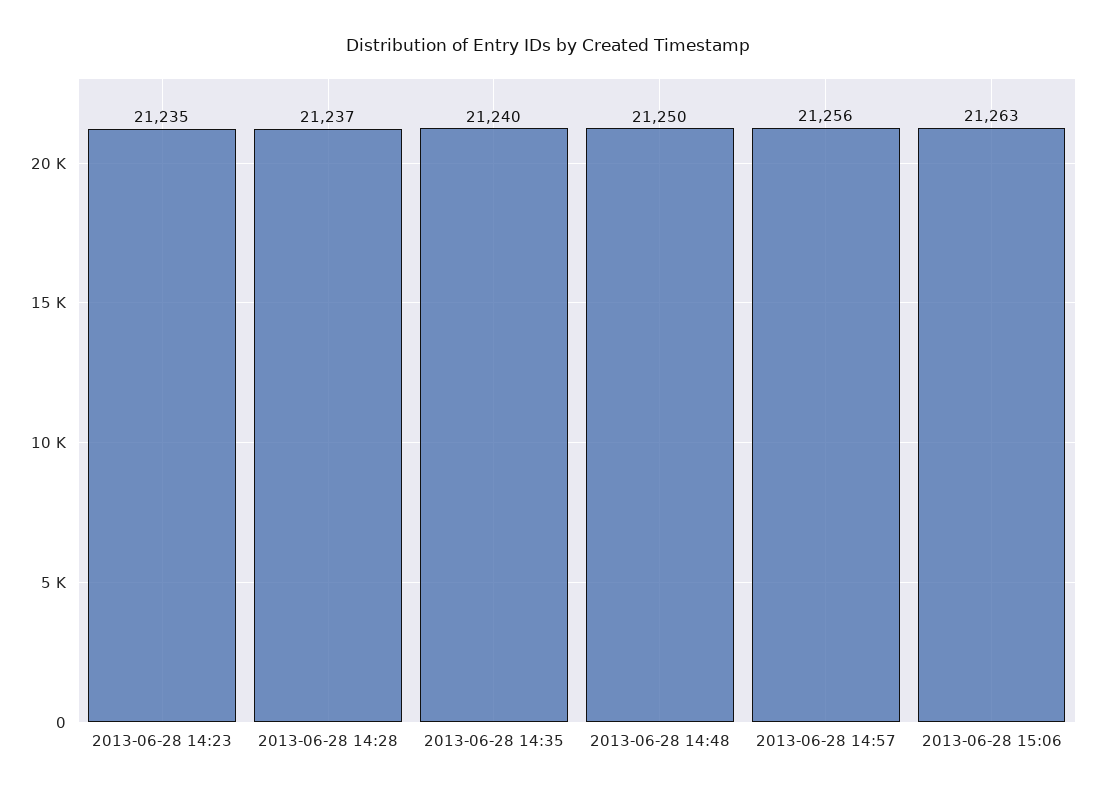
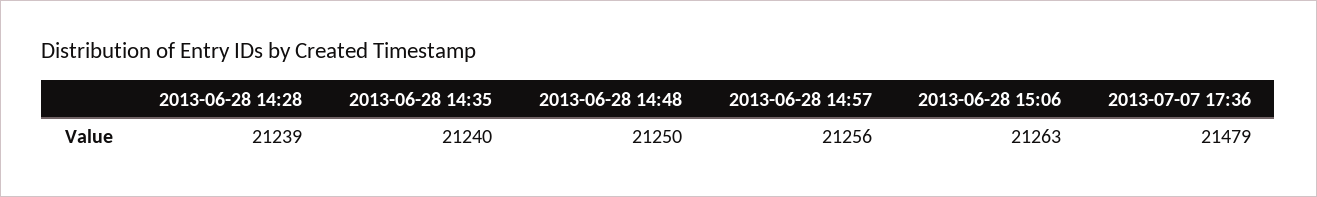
2013-06-28 14:23: 21235 -> none
2013-06-28 14:28: 21237 -> 21239
2013-07-07 17:36: none -> 21479

